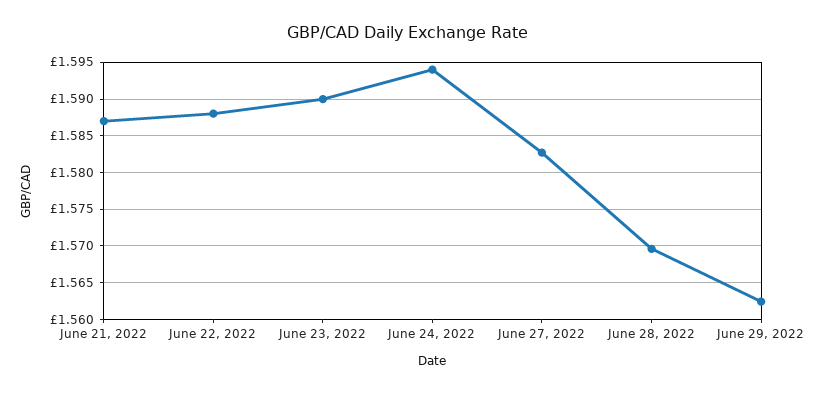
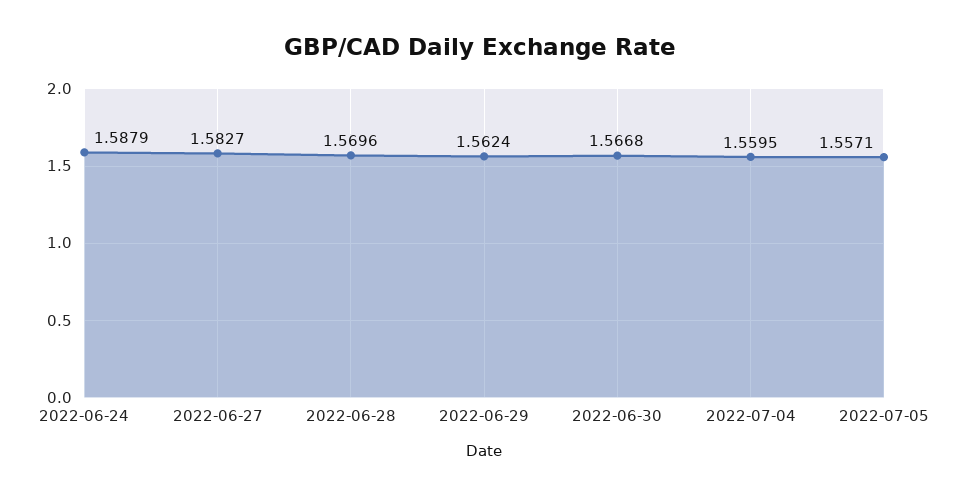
June 21, 2022: 1.587 -> none
June 22, 2022: 1.588 -> none
June 23, 2022: 1.59 -> none
June 24, 2022: 1.594 -> 1.5879
2022-06-30: none -> 1.5668
2022-07-04: none -> 1.5595
2022-07-05: none -> 1.5571

